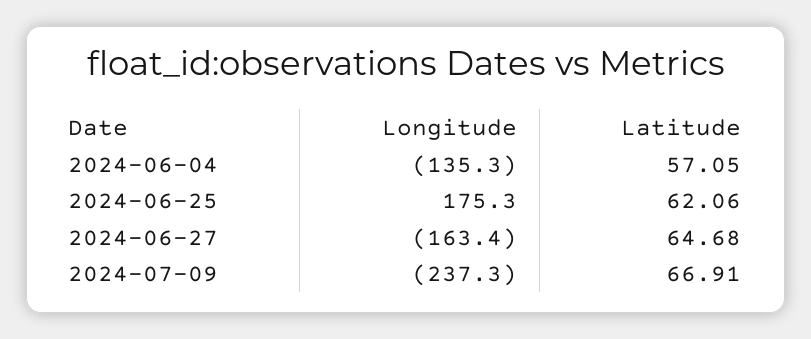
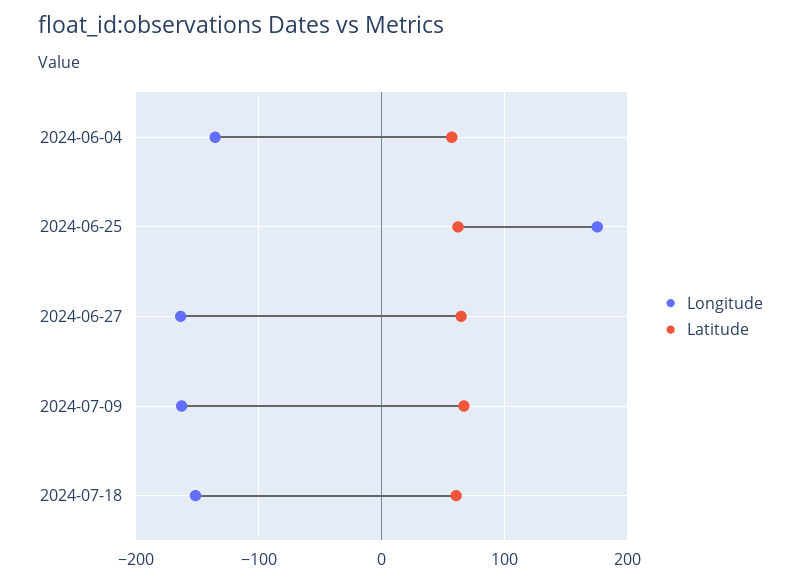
Longitude, 2024-07-09: -237.3 -> -160
Longitude, 2024-07-18: none -> -150
Latitude, 2024-07-18: none -> 60

